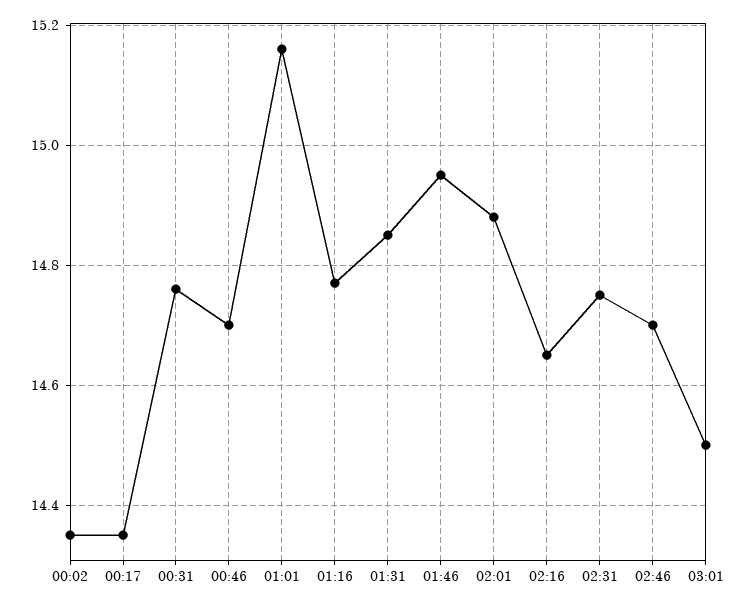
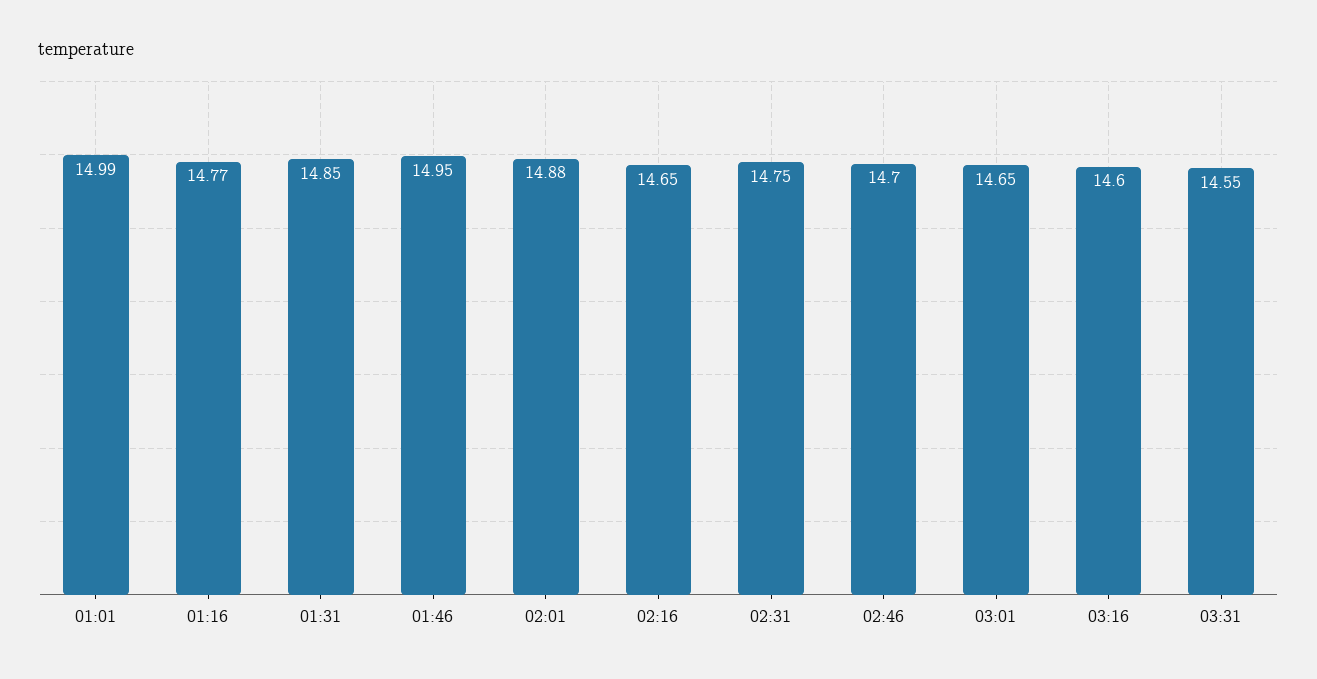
00:02: 14.35 -> none
00:17: 14.35 -> none
00:31: 14.75 -> none
00:46: 14.7 -> none
01:01: 15.15 -> 14.99
03:01: 14.5 -> 14.65
03:16: none -> 14.6
03:31: none -> 14.55

